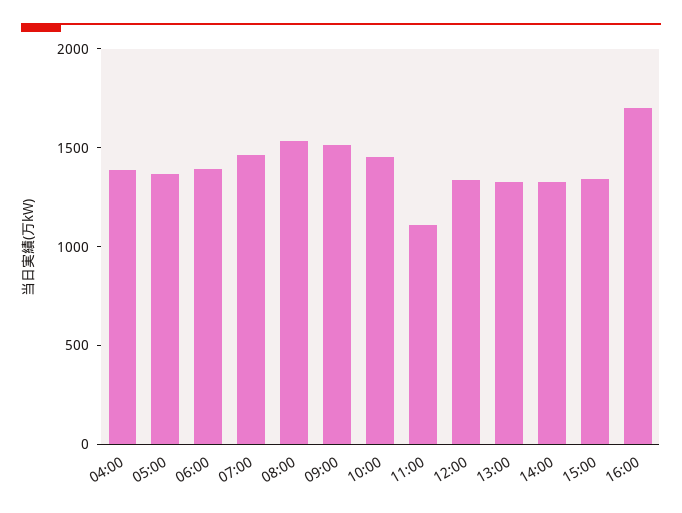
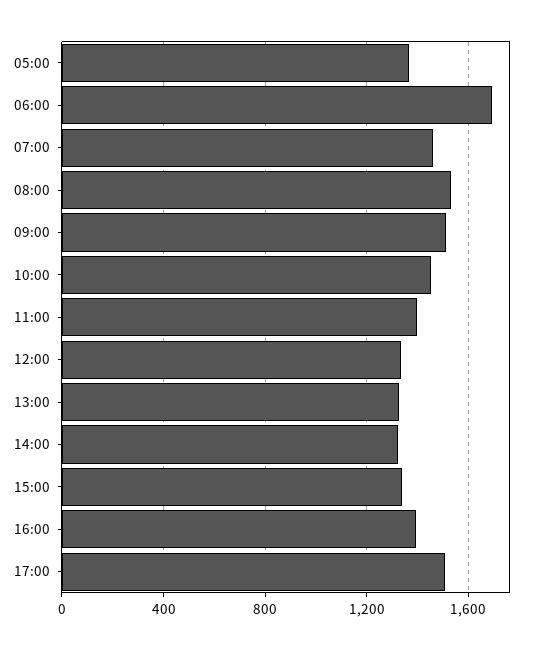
04:00: 1400 -> none
06:00: 1400 -> 1700
11:00: 1100 -> 1400
16:00: 1700 -> 1400
17:00: none -> 1500

